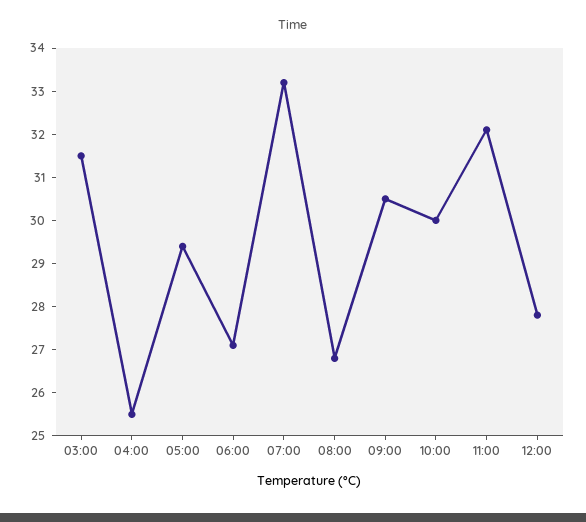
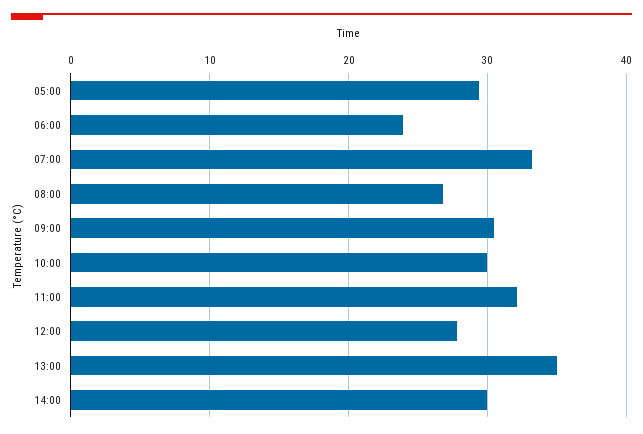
03:00: 31.5 -> none
04:00: 25.5 -> none
06:00: 27 -> 24
13:00: none -> 35
14:00: none -> 30

